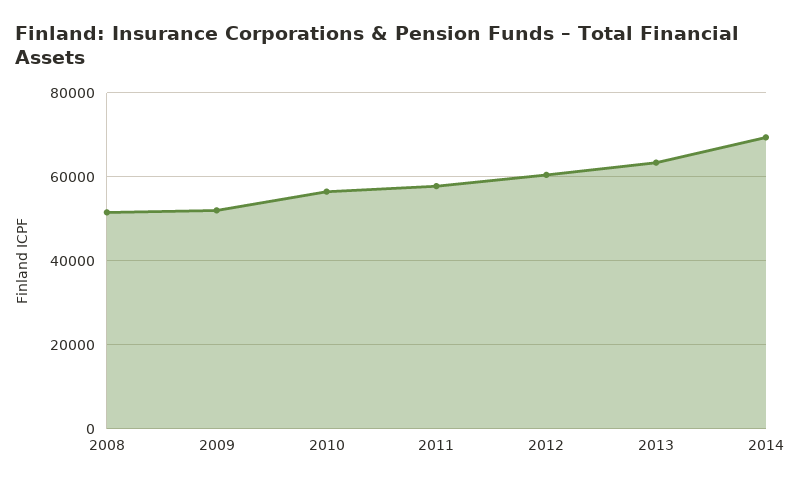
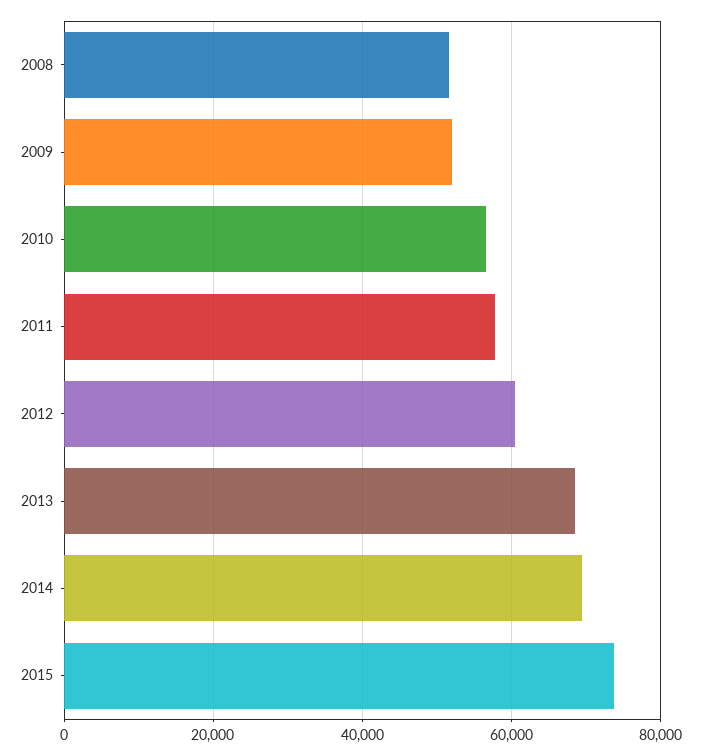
2013: 64000 -> 68000
2015: none -> 74000

